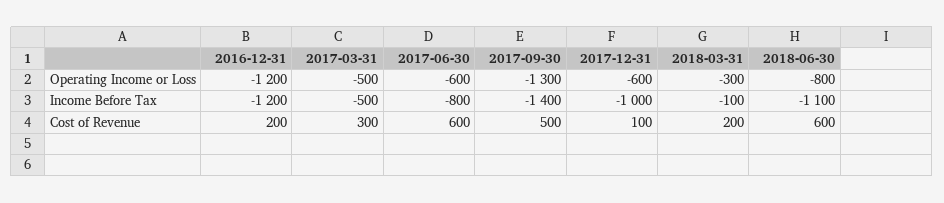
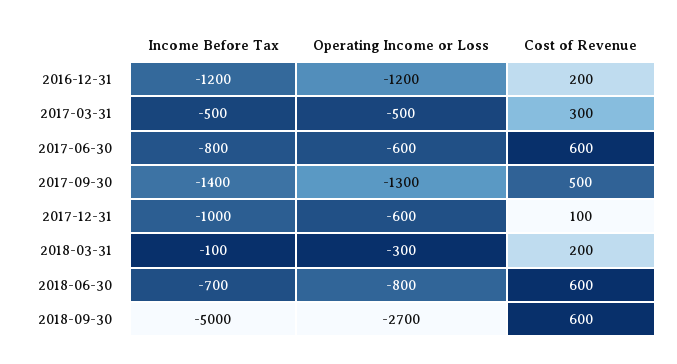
2018-06-30, Income Before Tax: -1100 -> -700
2018-09-30, Income Before Tax: none -> -5000
2018-09-30, Operating Income or Loss: none -> -2700
2018-09-30, Cost of Revenue: none -> 600

